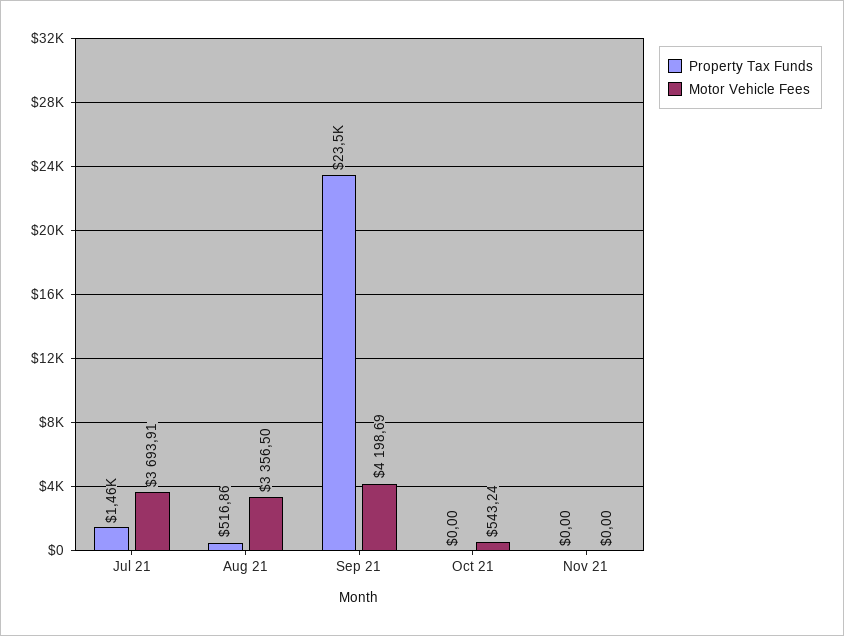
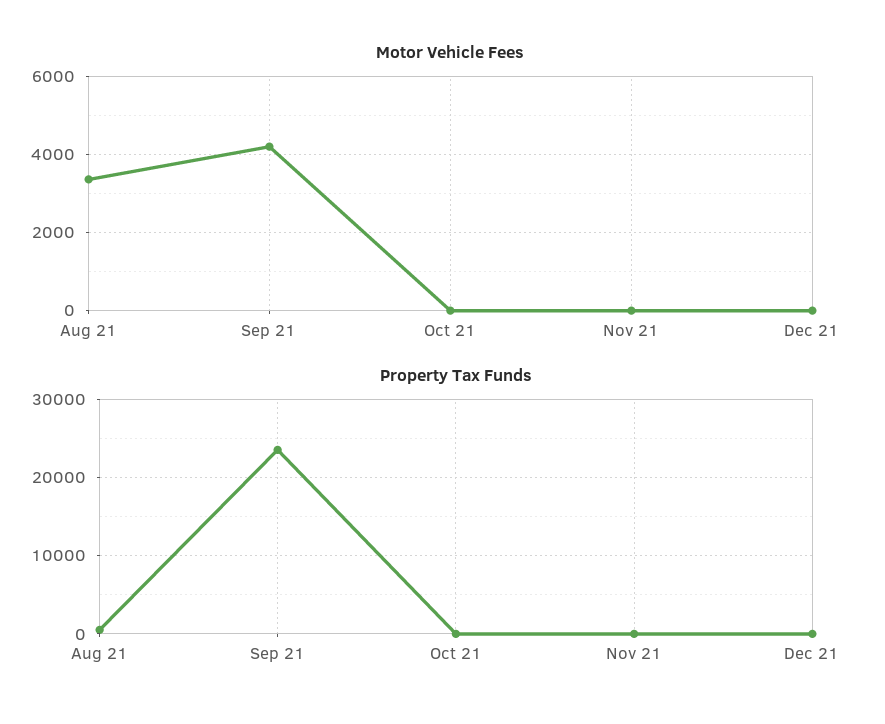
Property Tax Funds, Jul 21: 1460 -> none
Motor Vehicle Fees, Jul 21: 3693.91 -> none
Motor Vehicle Fees, Oct 21: 543.24 -> 0
Motor Vehicle Fees, Dec 21: none -> 0
Property Tax Funds, Dec 21: none -> 0

